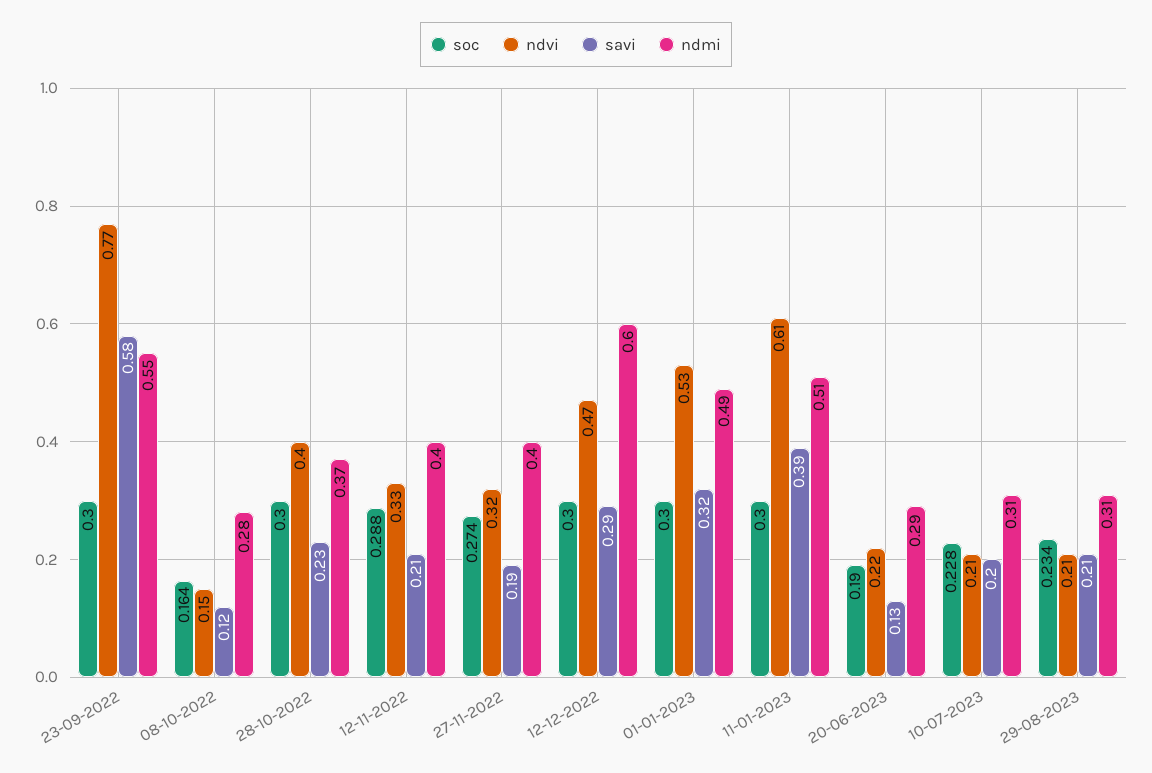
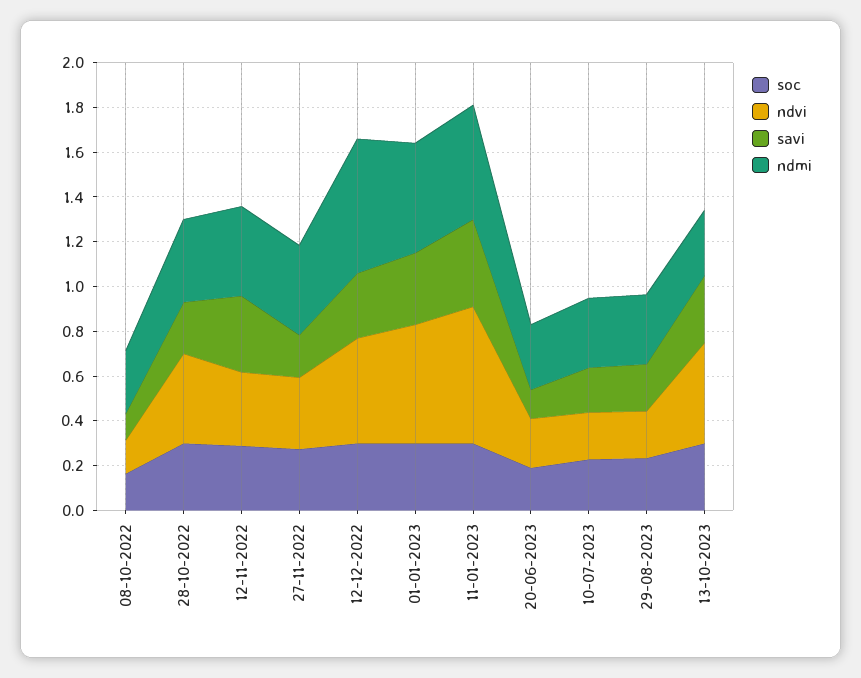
soc, 23-09-2022: 0.3 -> none
ndvi, 23-09-2022: 0.77 -> none
savi, 23-09-2022: 0.58 -> none
ndmi, 23-09-2022: 0.55 -> none
savi, 12-11-2022: 0.21 -> 0.35
soc, 13-10-2023: none -> 0.3
ndvi, 13-10-2023: none -> 0.45
savi, 13-10-2023: none -> 0.3
ndmi, 13-10-2023: none -> 0.3

